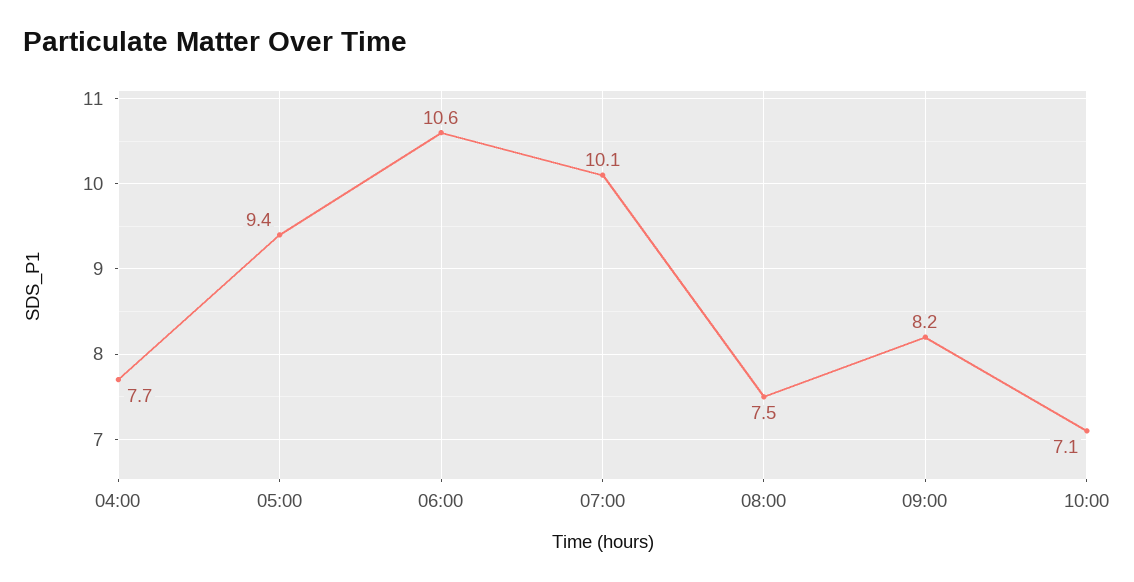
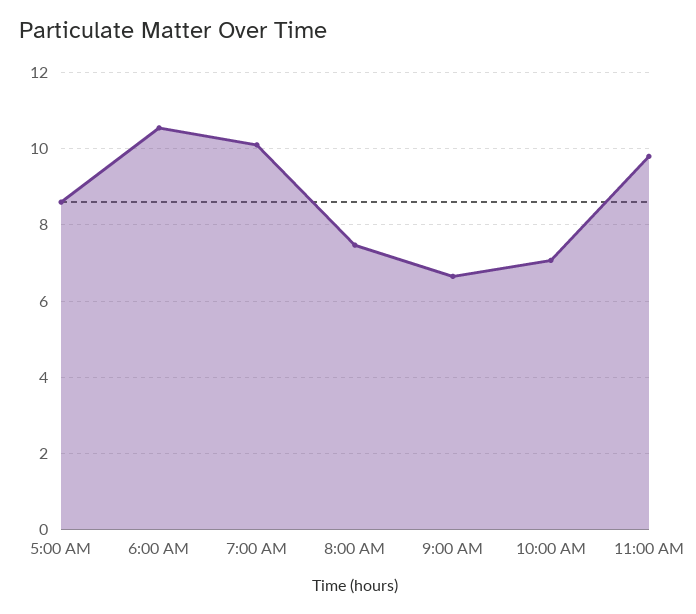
04:00: 7.7 -> none
05:00: 9.4 -> 8.6
09:00: 8.2 -> 6.6
11:00 AM: none -> 9.8

